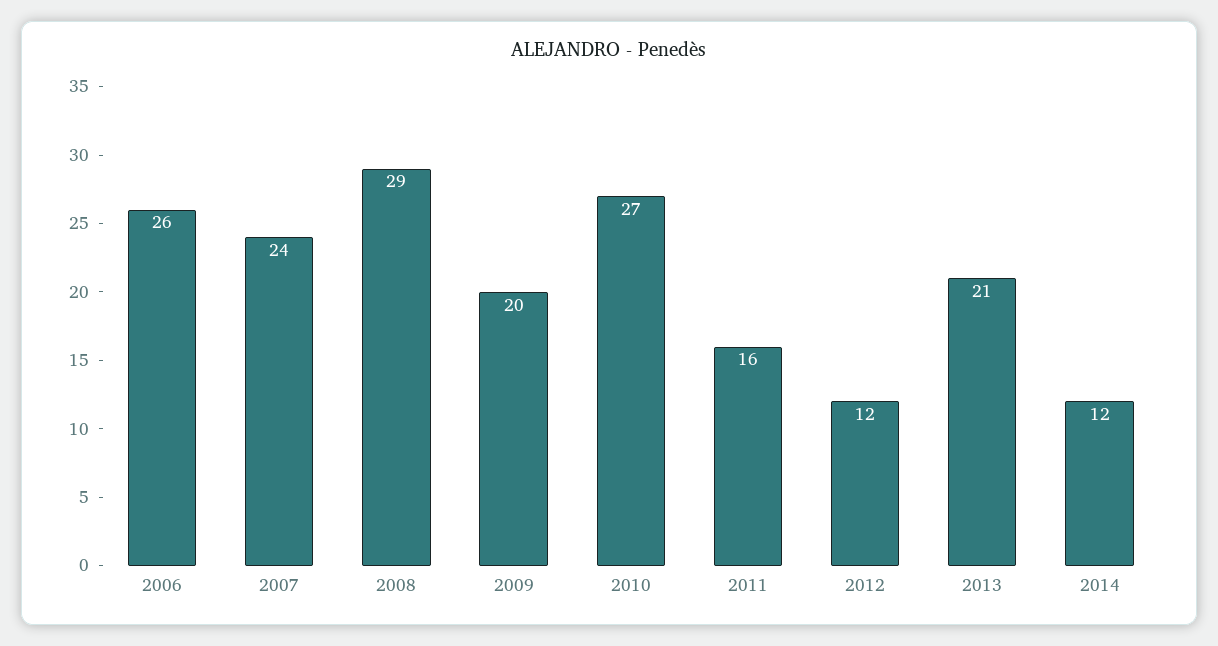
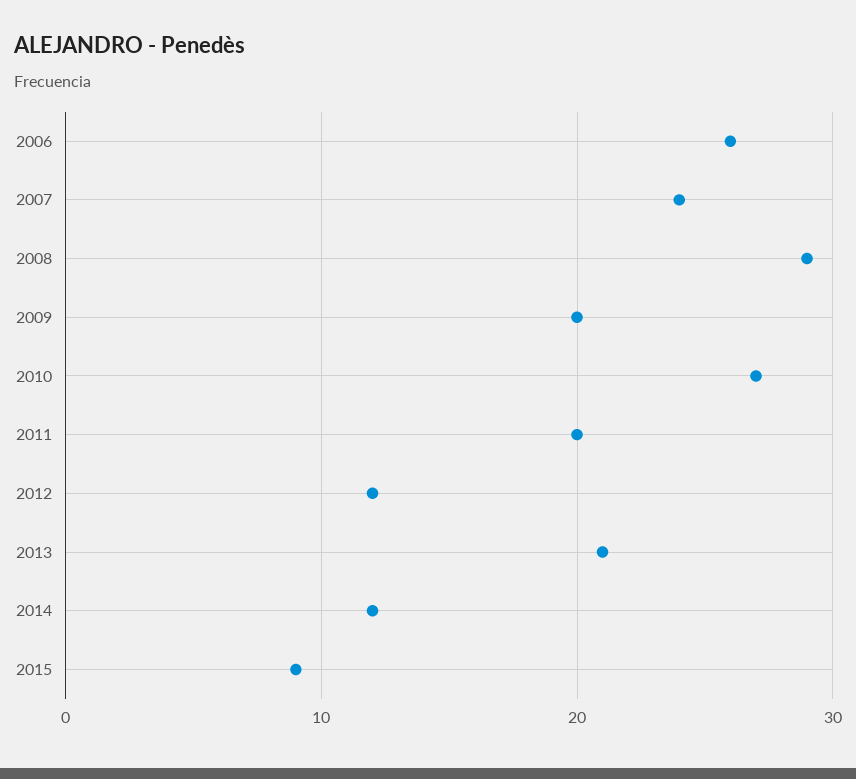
2011: 16 -> 20
2015: none -> 9

